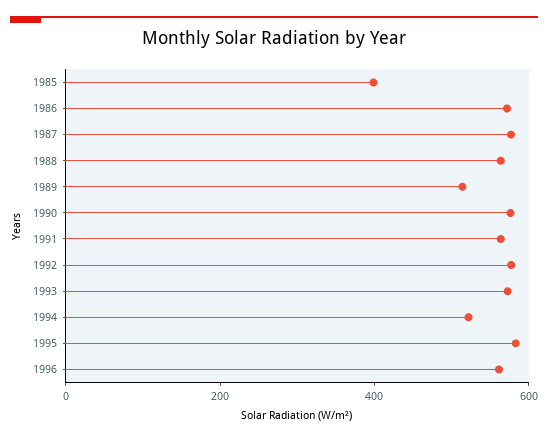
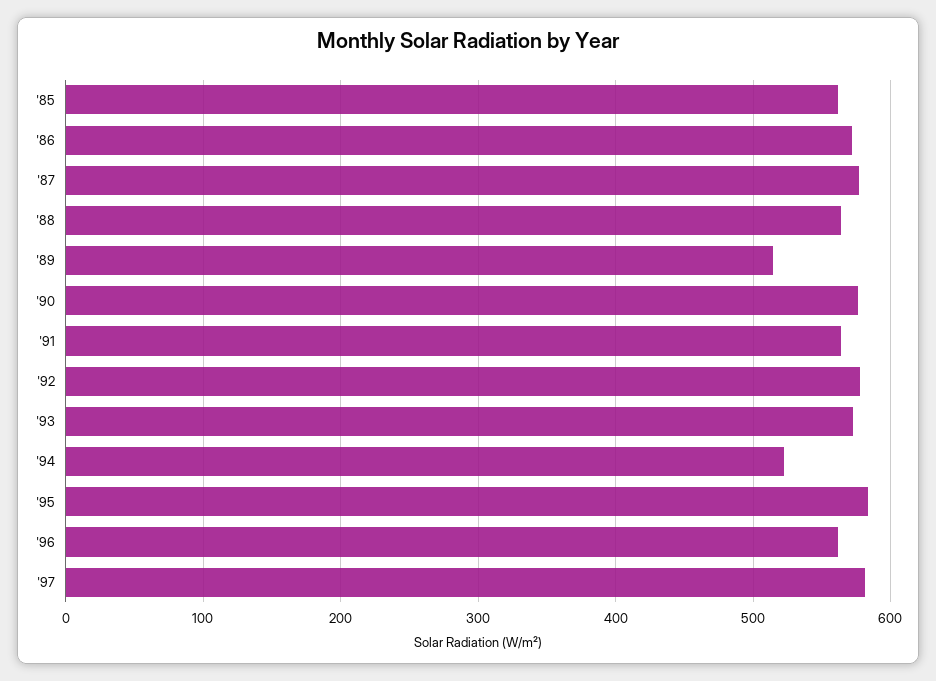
1985: 400 -> 560
'97: none -> 580

